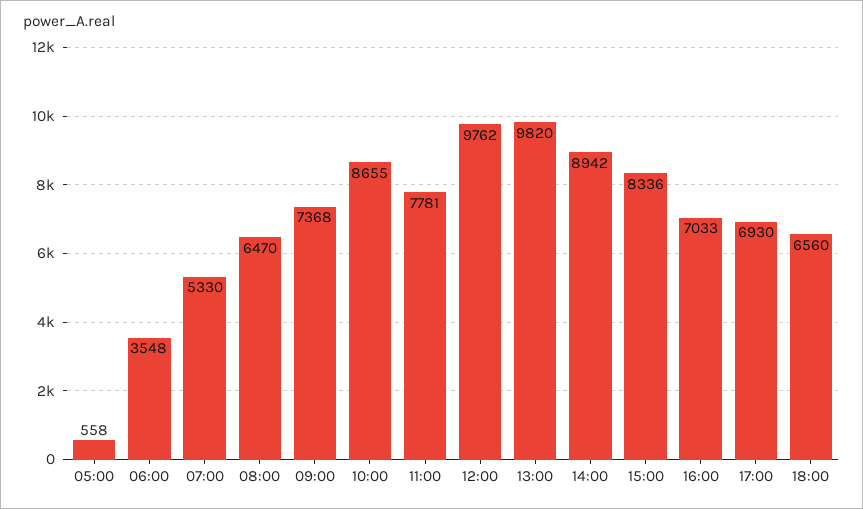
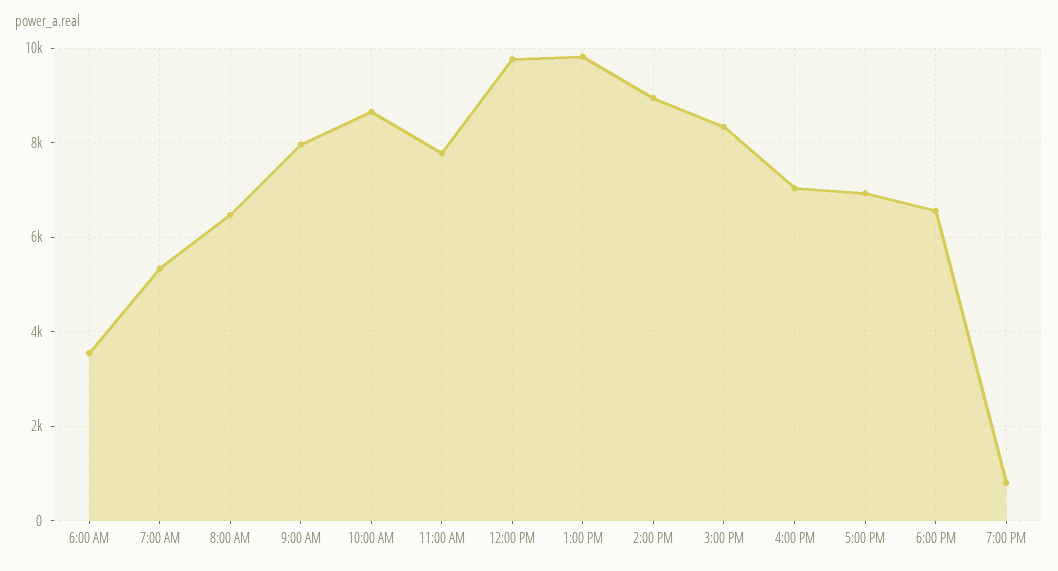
05:00: 558 -> none
09:00: 7368 -> 8000
7:00 PM: none -> 800

